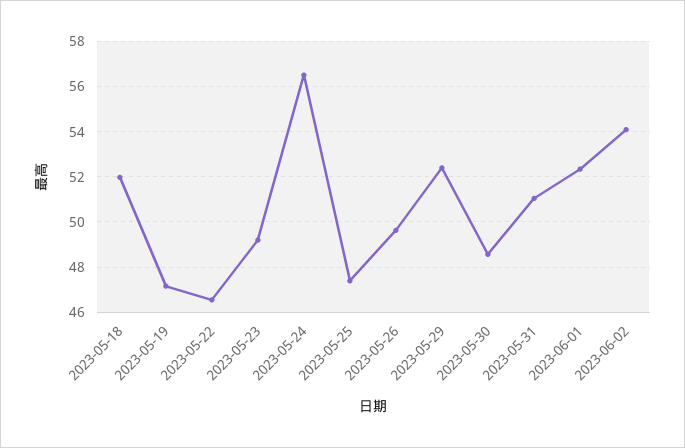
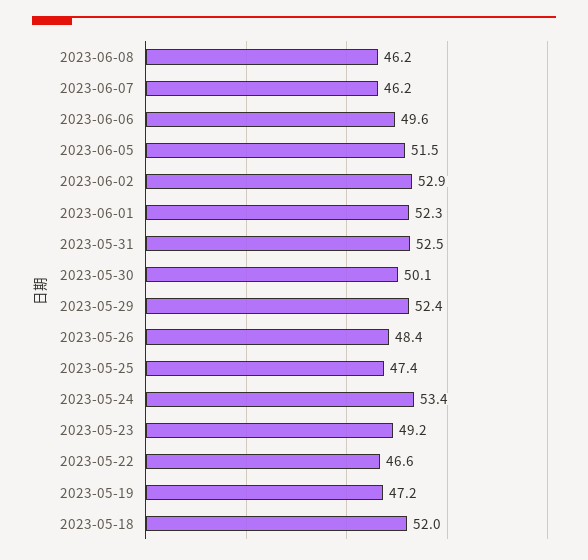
2023-05-24: 56.5 -> 53.4
2023-05-26: 49.5 -> 48.4
2023-05-30: 48.5 -> 50.1
2023-05-31: 51 -> 52.5
2023-06-02: 54 -> 52.9
2023-06-08: none -> 46.2
2023-06-07: none -> 46.2
2023-06-06: none -> 49.6
2023-06-05: none -> 51.5

